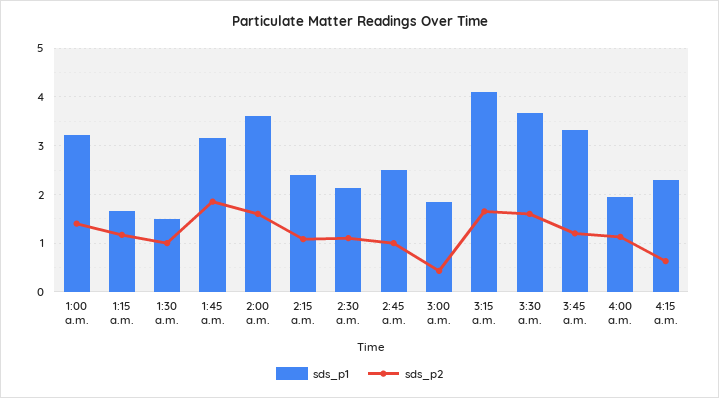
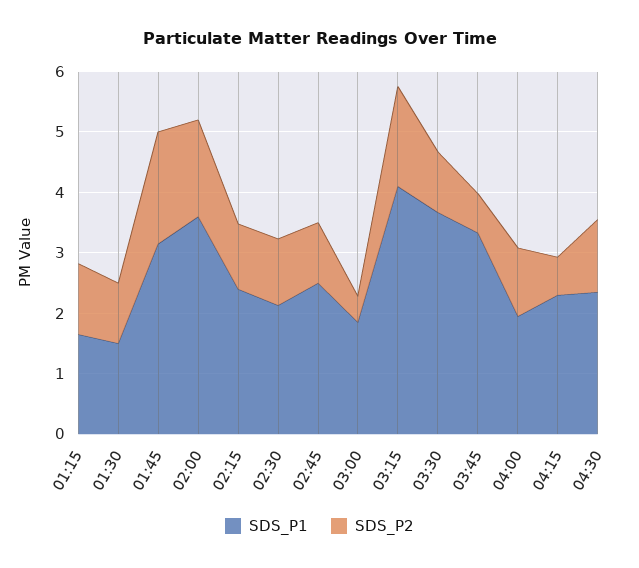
sds_p1, 1:00 a.m.: 3.2 -> none
sds_p2, 1:00 a.m.: 1.4 -> none
sds_p2, 3:30 a.m.: 1.6 -> 1
sds_p2, 3:45 a.m.: 1.2 -> 0.6
sds_p1, 04:30: none -> 2.4
sds_p2, 04:30: none -> 1.2

